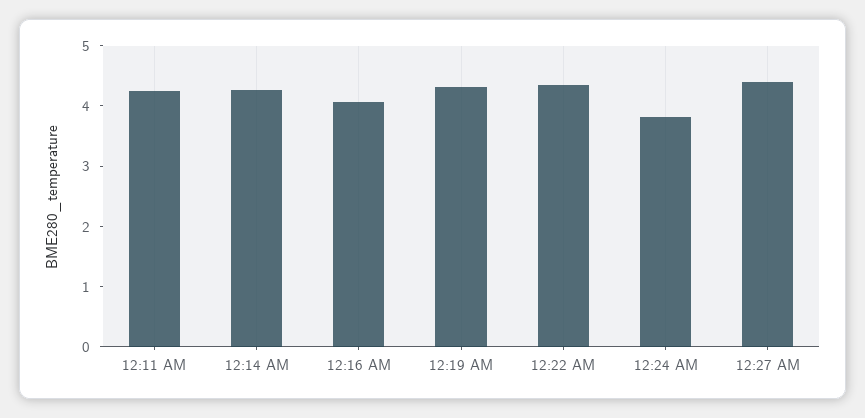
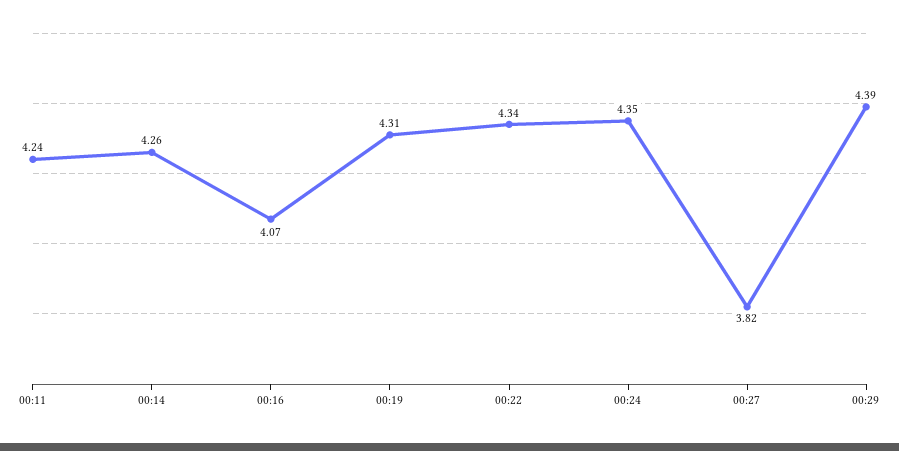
12:24 AM: 3.8 -> 4.35
12:27 AM: 4.4 -> 3.82
00:29: none -> 4.39

